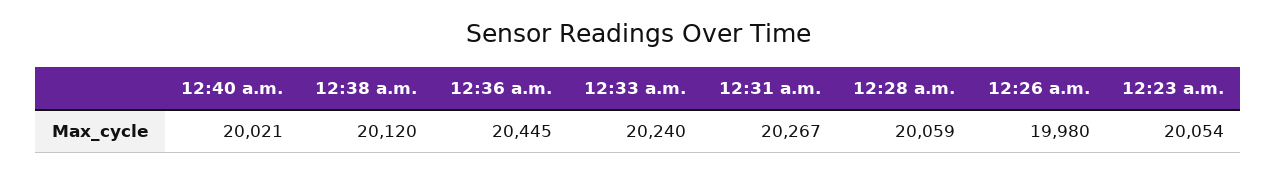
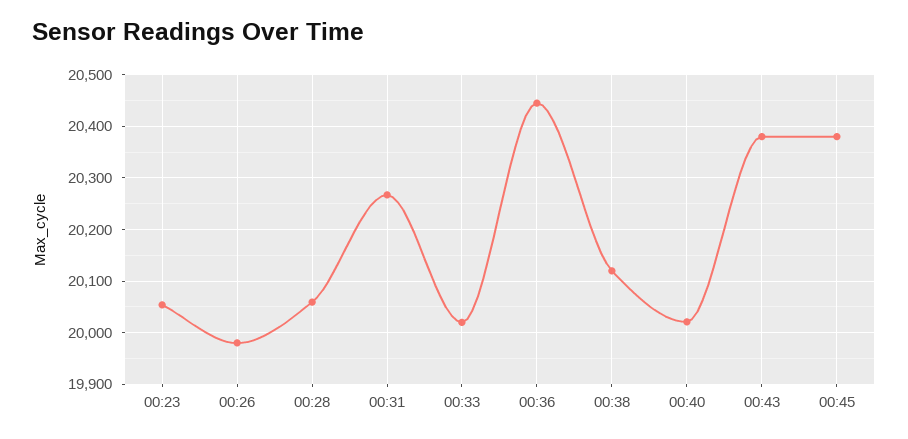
12:33 a.m.: 20240 -> 20020
00:43: none -> 20380
00:45: none -> 20380

